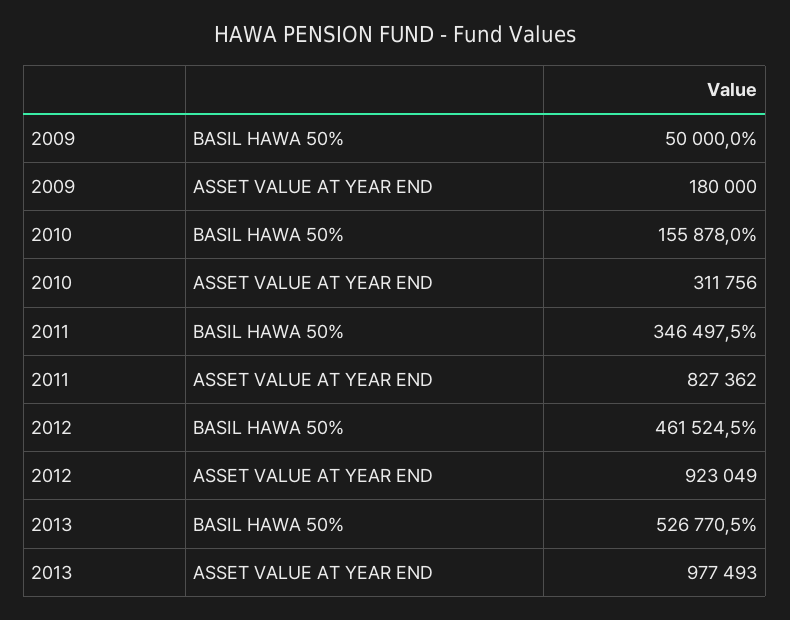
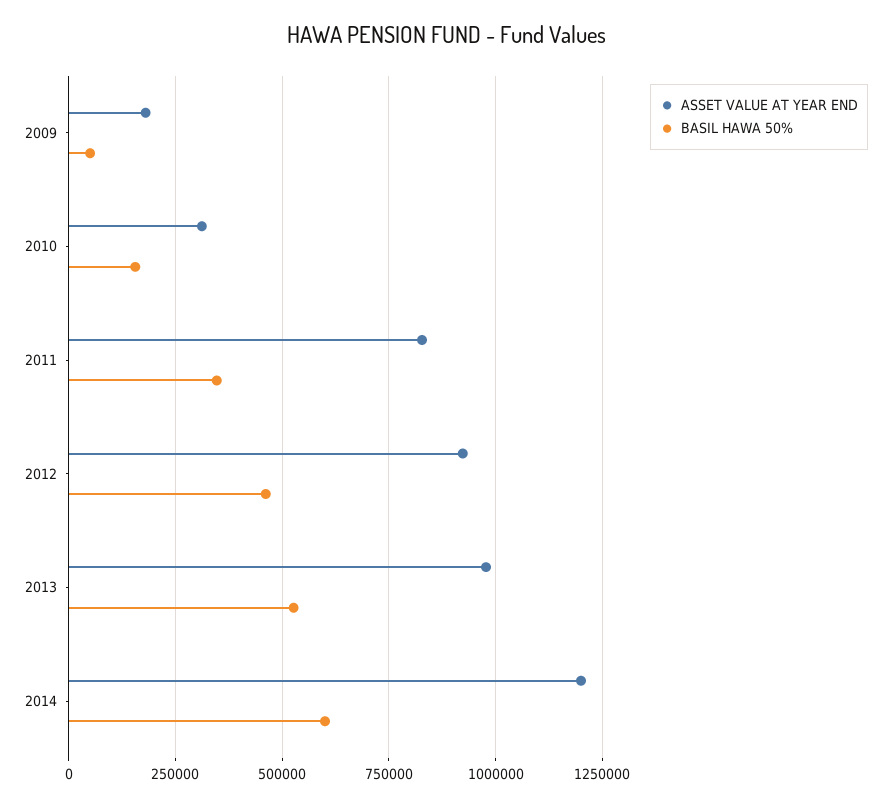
ASSET VALUE AT YEAR END, 2014: none -> 1200000
BASIL HAWA 50%, 2014: none -> 600000

